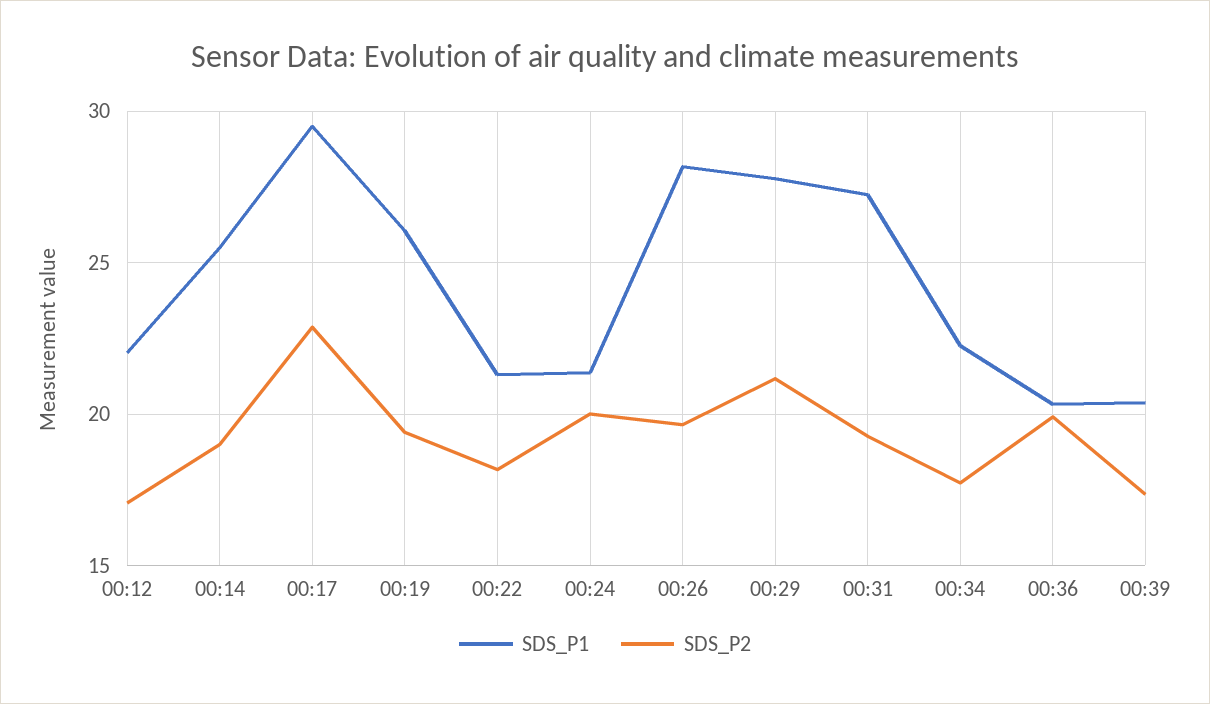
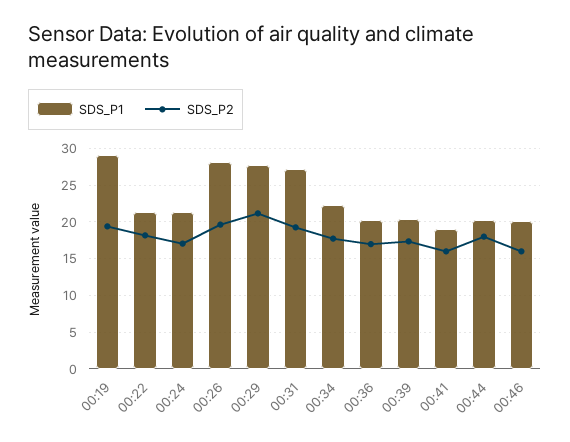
SDS_P1, 00:12: 22 -> none
SDS_P2, 00:12: 17 -> none
SDS_P1, 00:14: 25.5 -> none
SDS_P2, 00:14: 19 -> none
SDS_P1, 00:17: 29.5 -> none
SDS_P2, 00:17: 23 -> none
SDS_P1, 00:19: 26 -> 29
SDS_P2, 00:24: 20 -> 17
SDS_P2, 00:36: 20 -> 17
SDS_P1, 00:41: none -> 19
SDS_P2, 00:41: none -> 16
SDS_P1, 00:44: none -> 20
SDS_P2, 00:44: none -> 18
SDS_P1, 00:46: none -> 20
SDS_P2, 00:46: none -> 16

